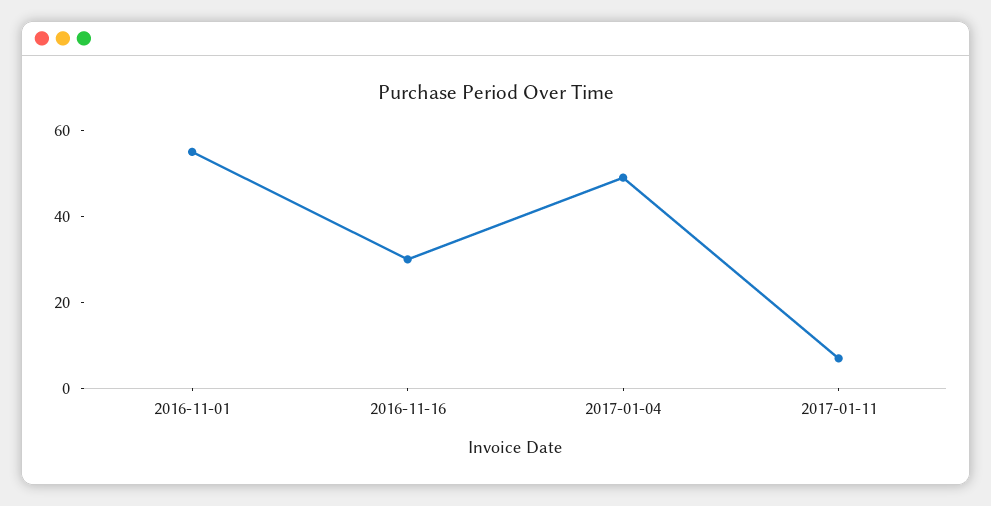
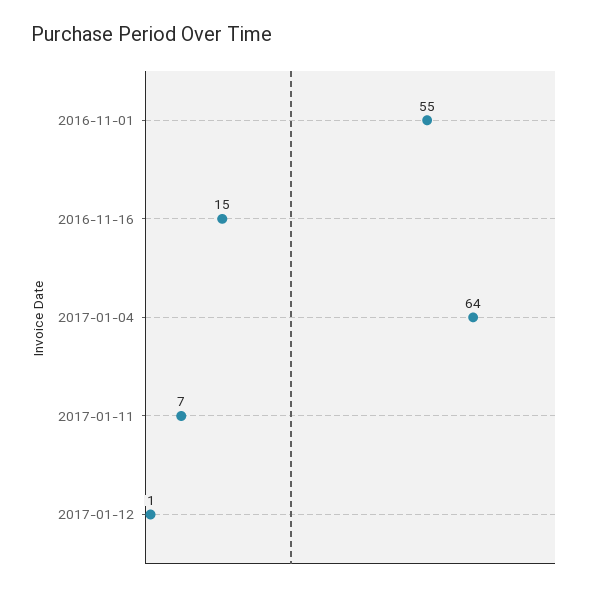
2016-11-16: 30 -> 15
2017-01-04: 50 -> 64
2017-01-12: none -> 1

